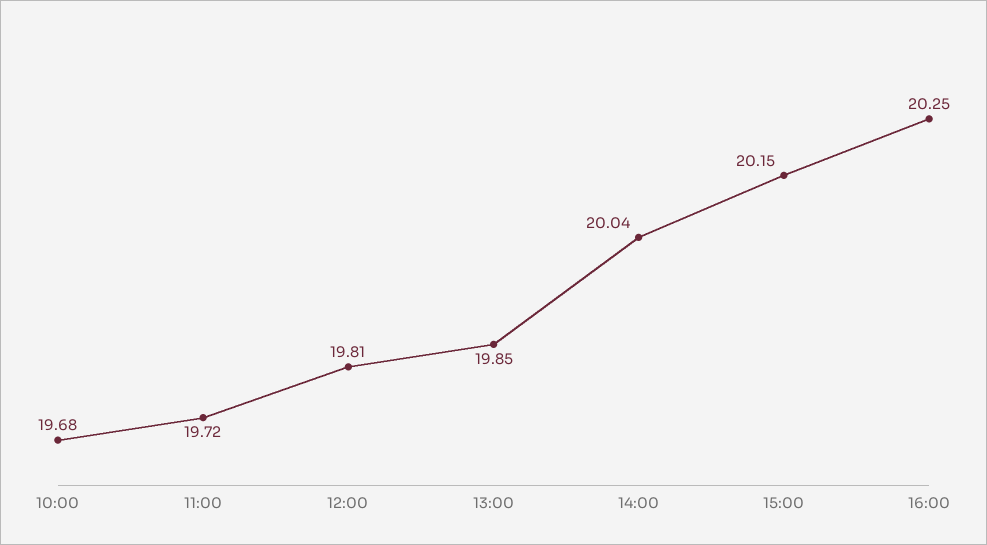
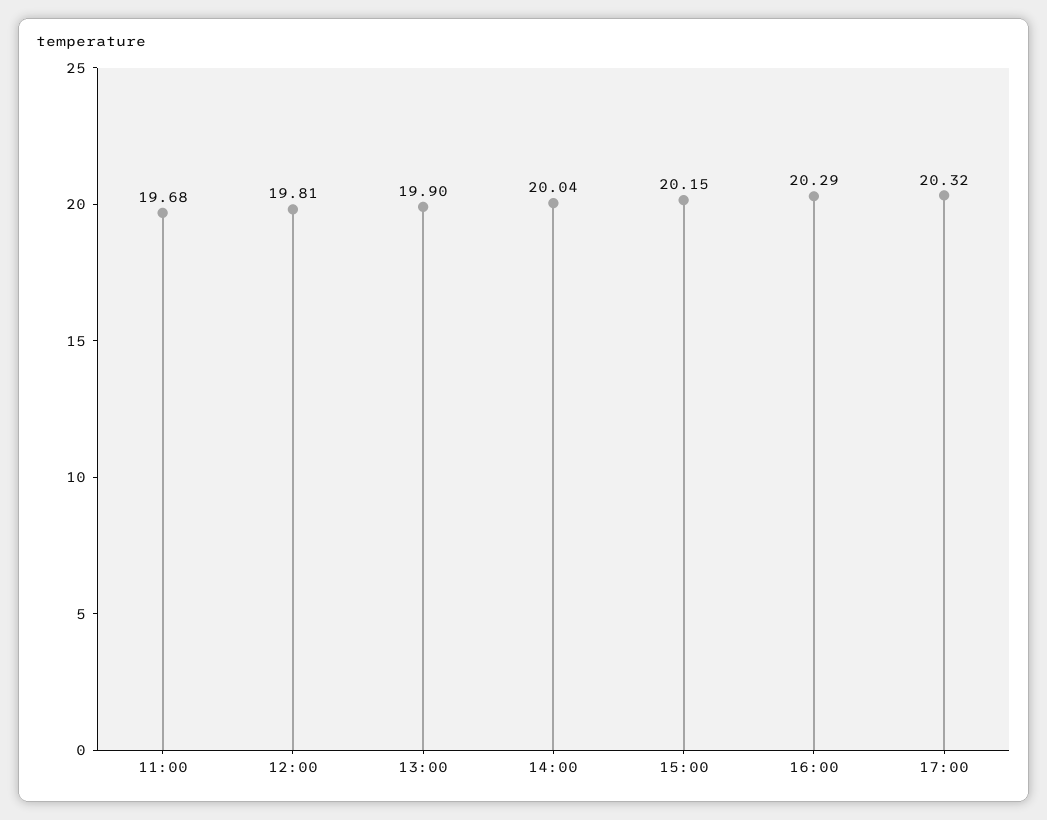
10:00: 19.68 -> none
11:00: 19.72 -> 19.68
13:00: 19.85 -> 19.9
16:00: 20.25 -> 20.29
17:00: none -> 20.32

